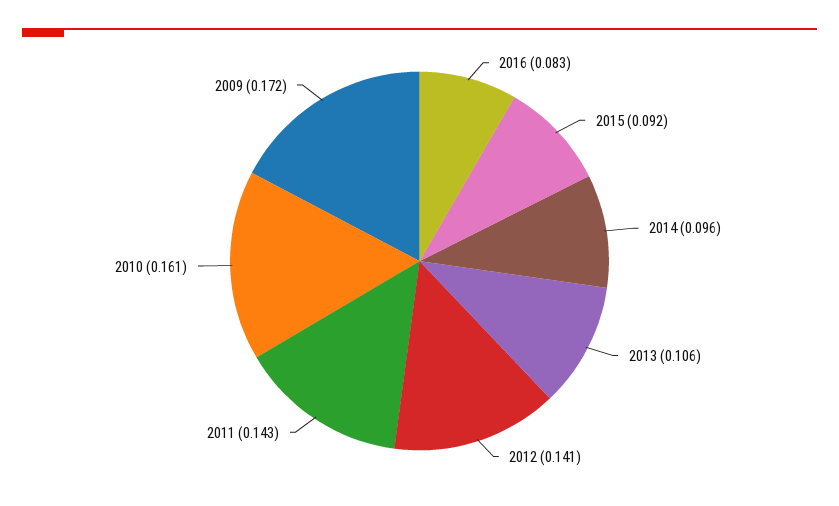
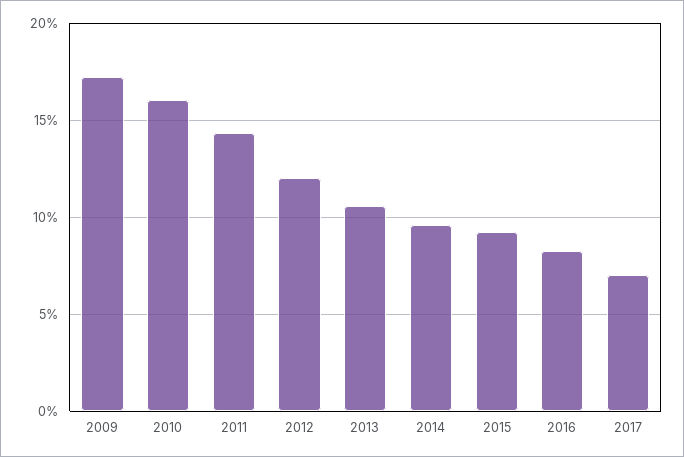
2012: 0.141 -> 0.12
2017: none -> 0.07

